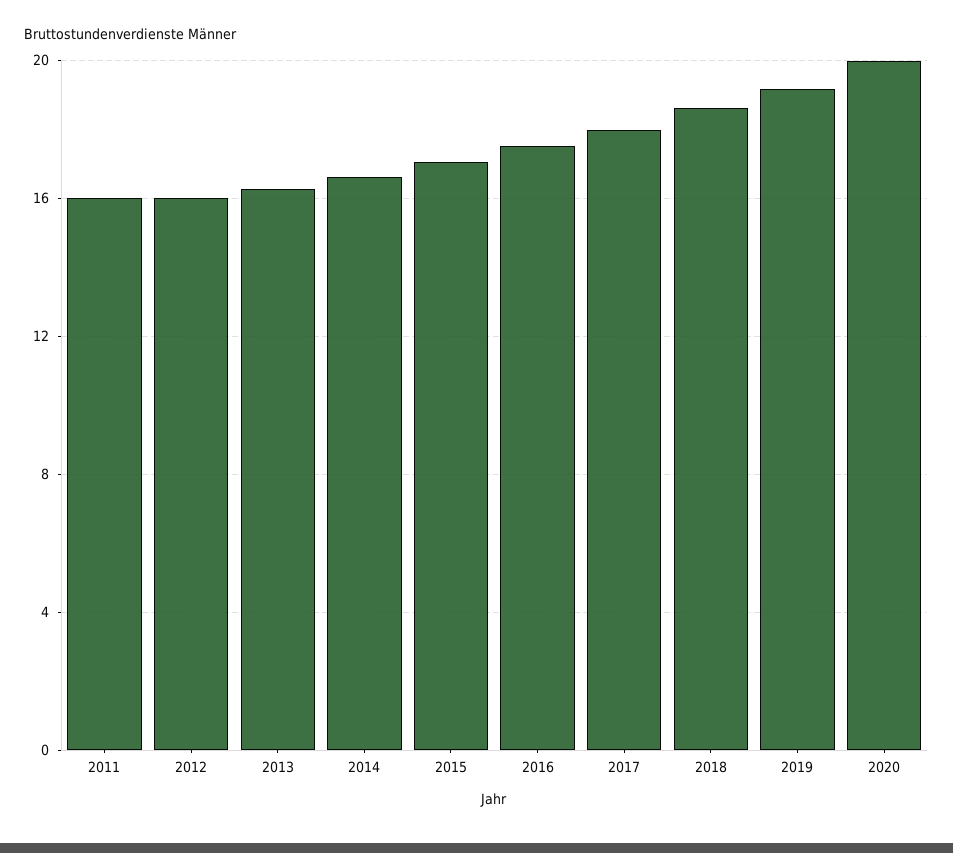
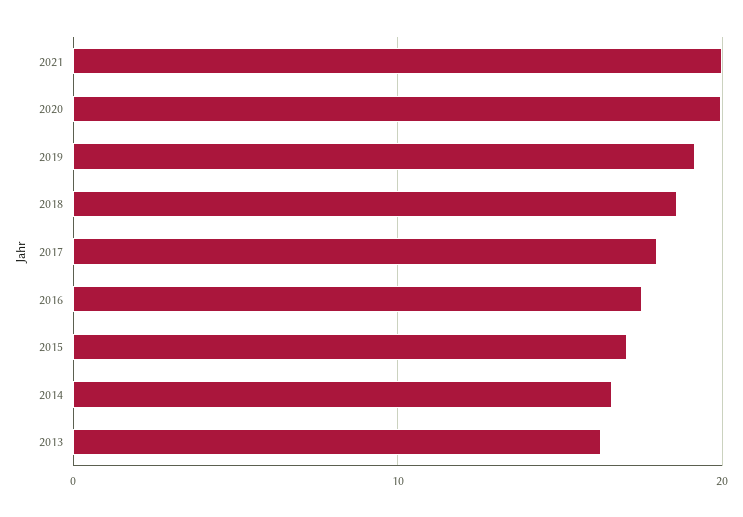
2011: 16 -> none
2012: 16 -> none
2021: none -> 20

